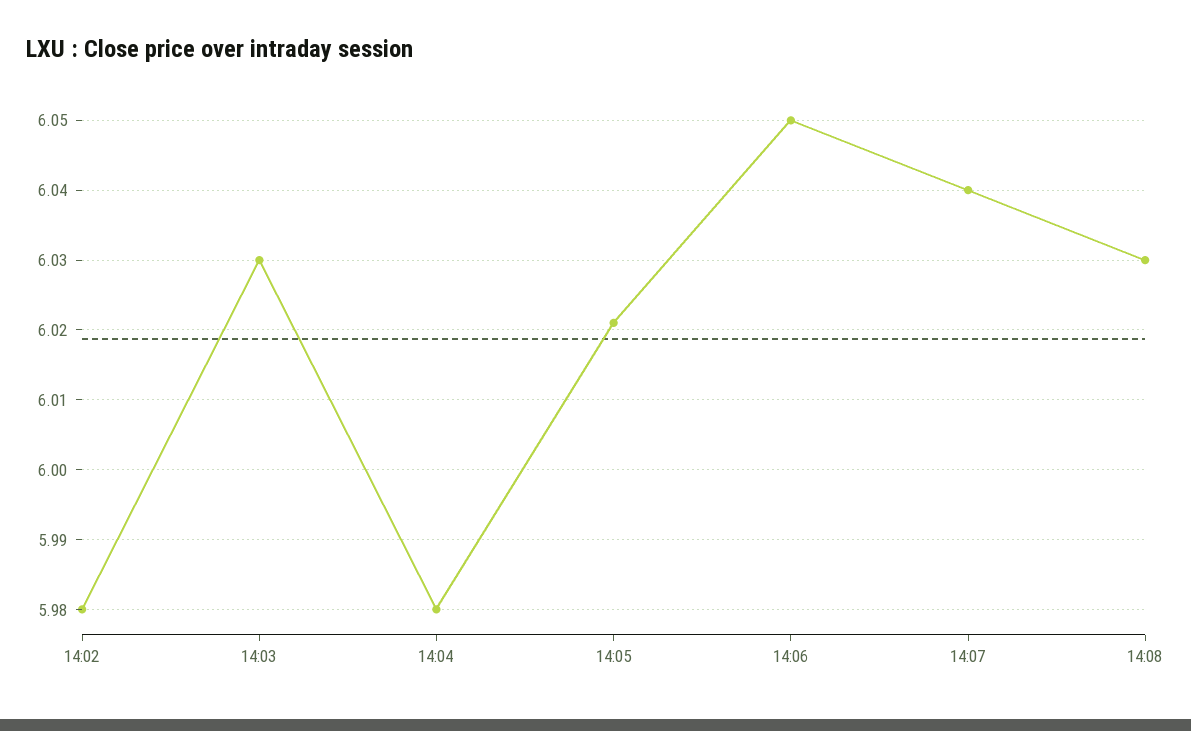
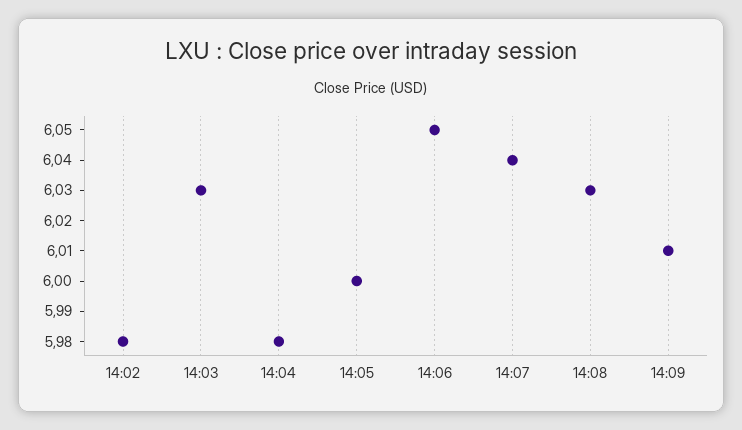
14:05: 6.021 -> 6
14:09: none -> 6.01

